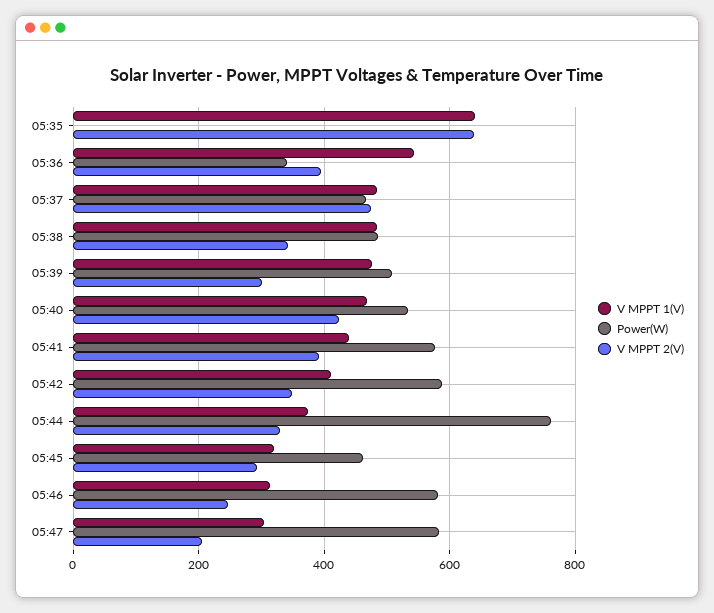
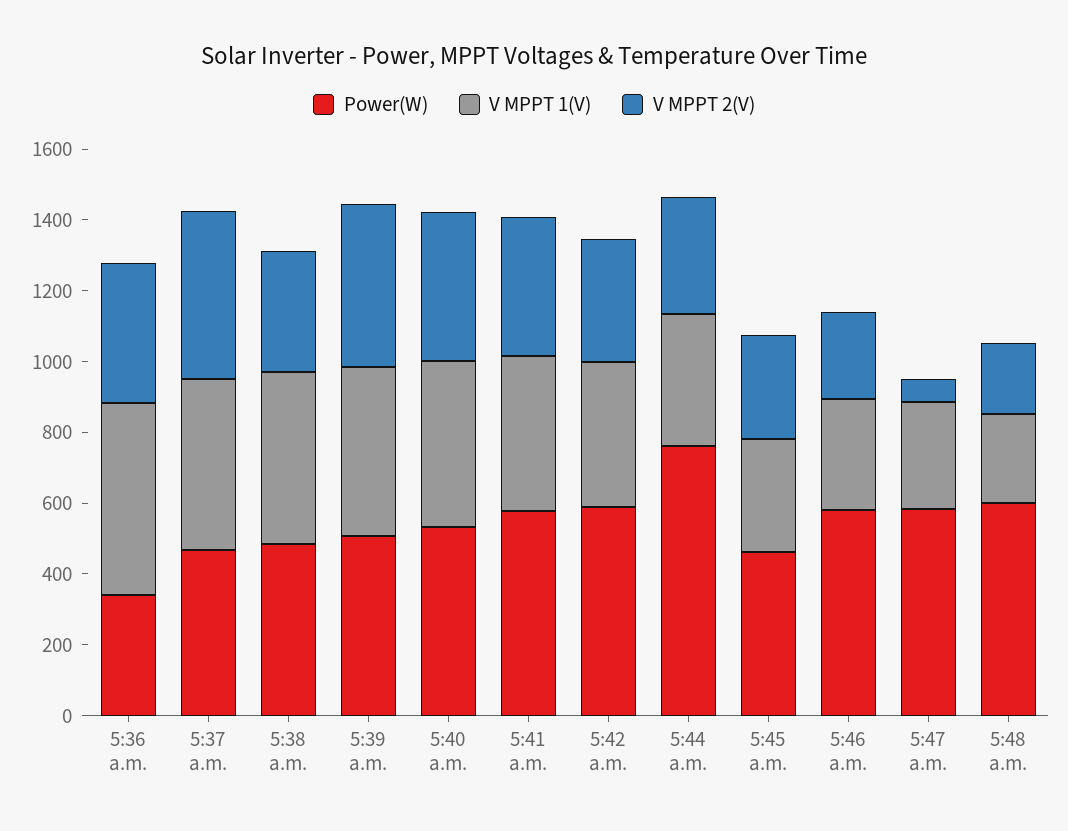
V MPPT 1(V), 05:35: 640 -> none
Power(W), 05:35: 0 -> none
V MPPT 2(V), 05:35: 640 -> none
V MPPT 2(V), 05:39: 300 -> 450
V MPPT 2(V), 05:47: 200 -> 50
Power(W), 5:48 a.m.: none -> 600
V MPPT 1(V), 5:48 a.m.: none -> 250
V MPPT 2(V), 5:48 a.m.: none -> 200

